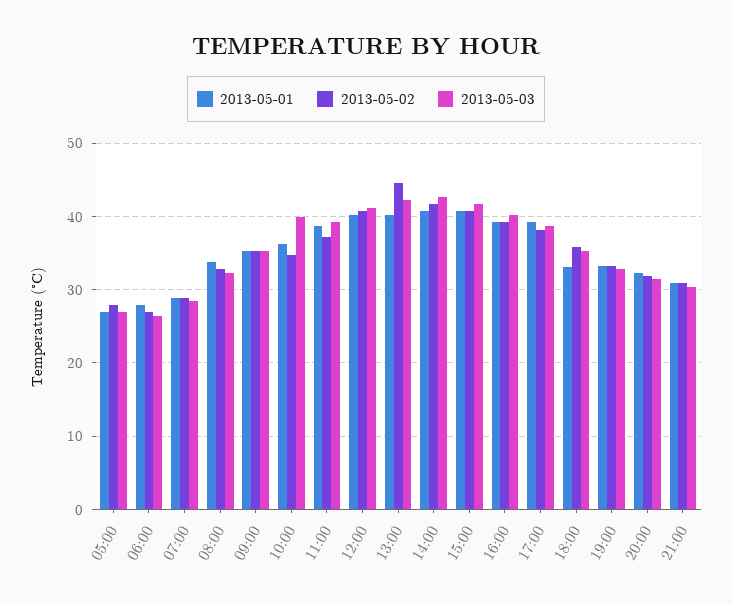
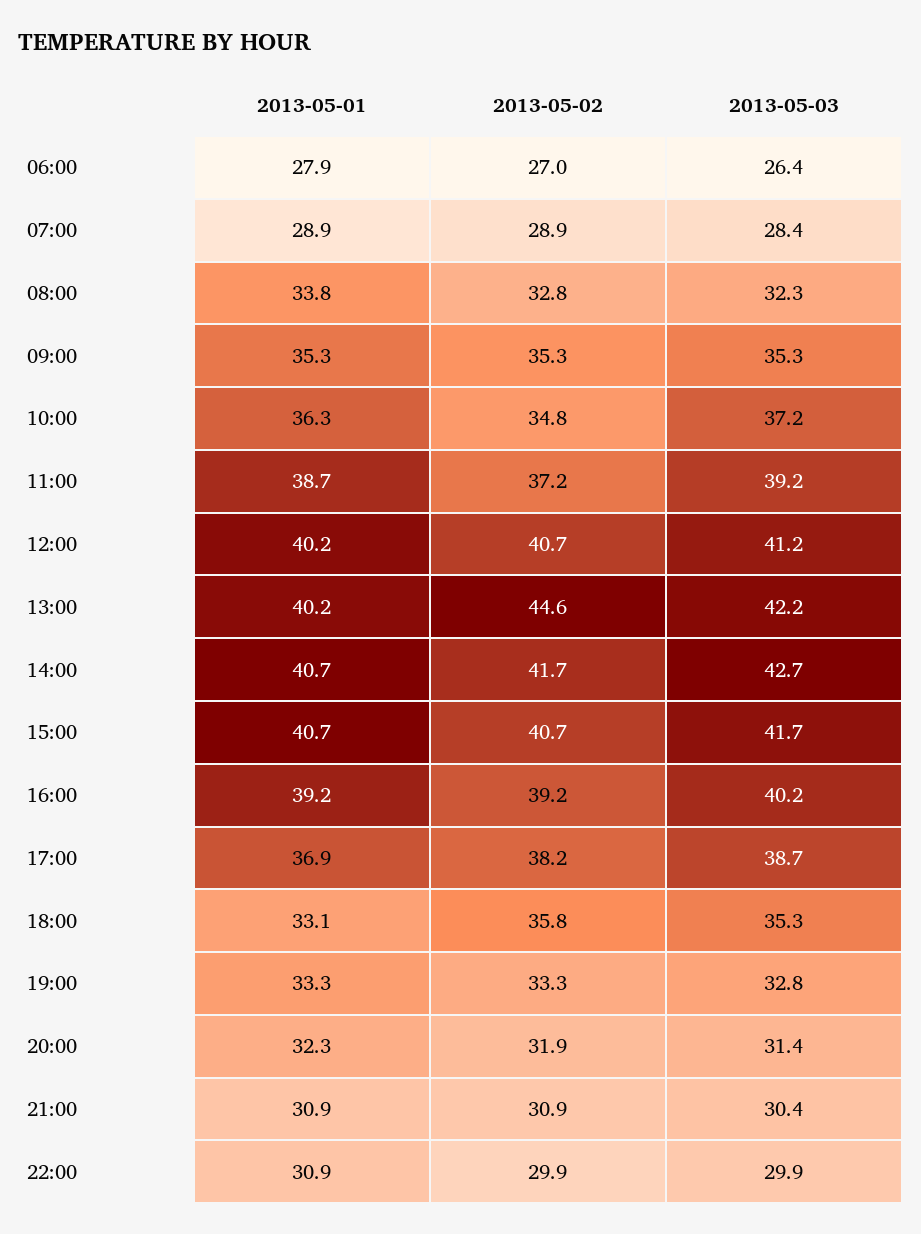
2013-05-01, 05:00: 27 -> none
2013-05-02, 05:00: 28 -> none
2013-05-03, 05:00: 27 -> none
2013-05-03, 10:00: 40 -> 37.2
2013-05-01, 17:00: 39 -> 36.9
2013-05-01, 22:00: none -> 30.9
2013-05-02, 22:00: none -> 29.9
2013-05-03, 22:00: none -> 29.9

